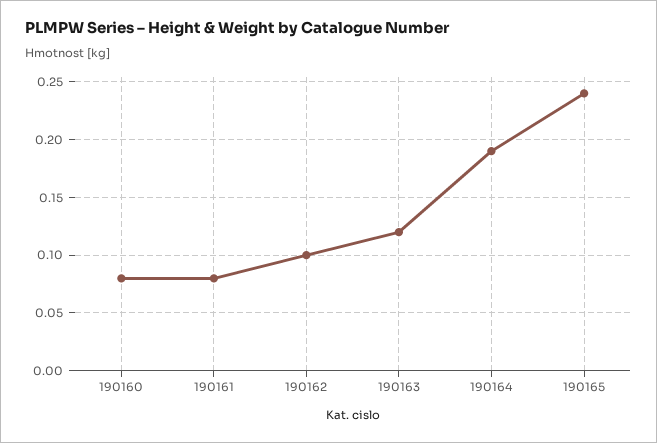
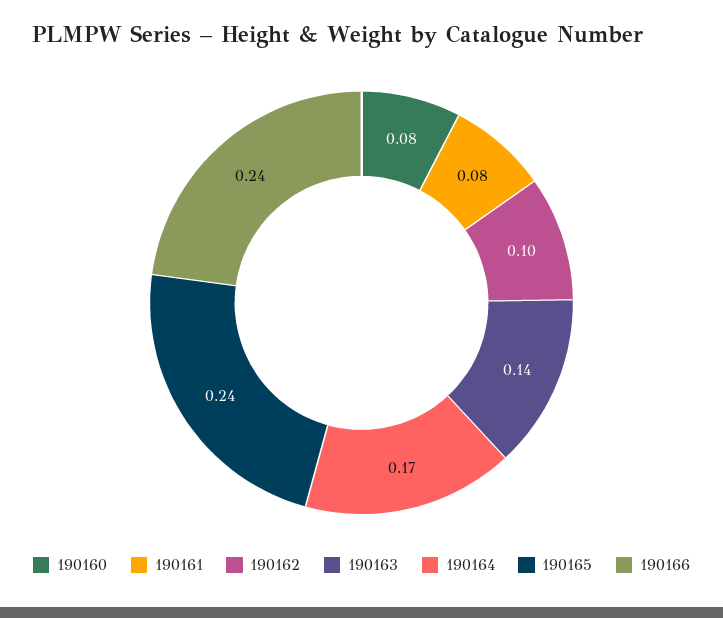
190163: 0.12 -> 0.14
190164: 0.19 -> 0.17
190166: none -> 0.24

